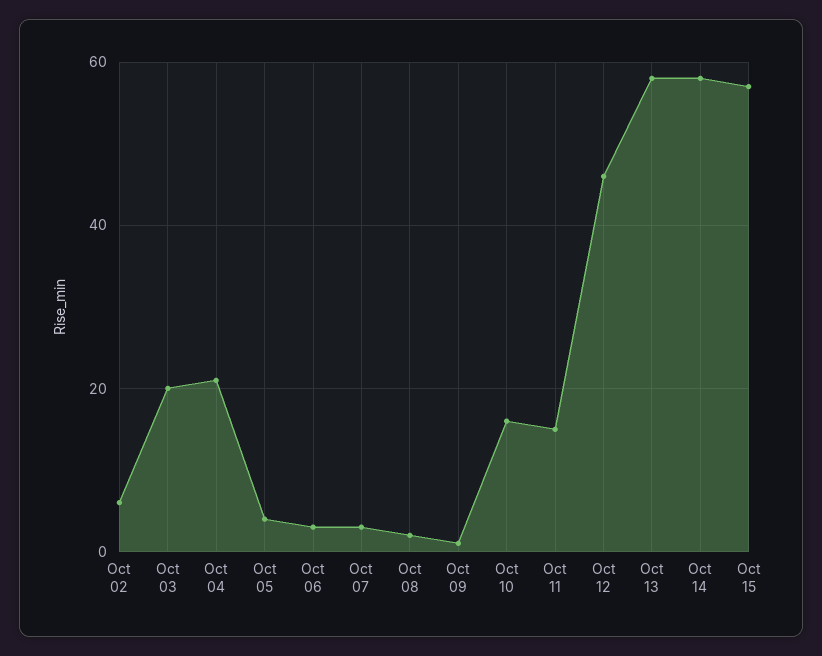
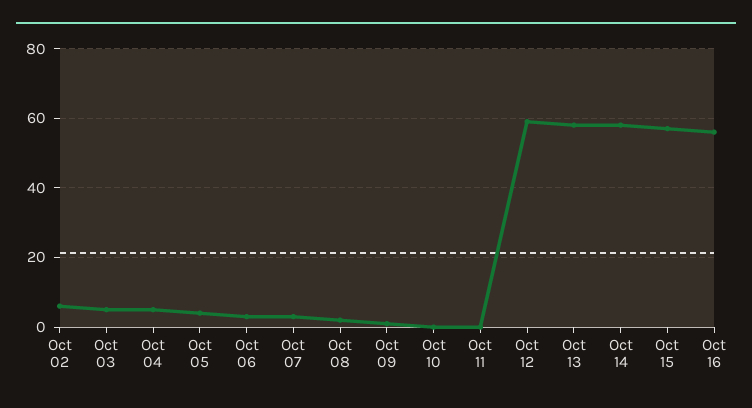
Oct 03: 20 -> 5
Oct 04: 20 -> 5
Oct 10: 15 -> 0
Oct 11: 15 -> 0
Oct 12: 45 -> 60
Oct 16: none -> 55

